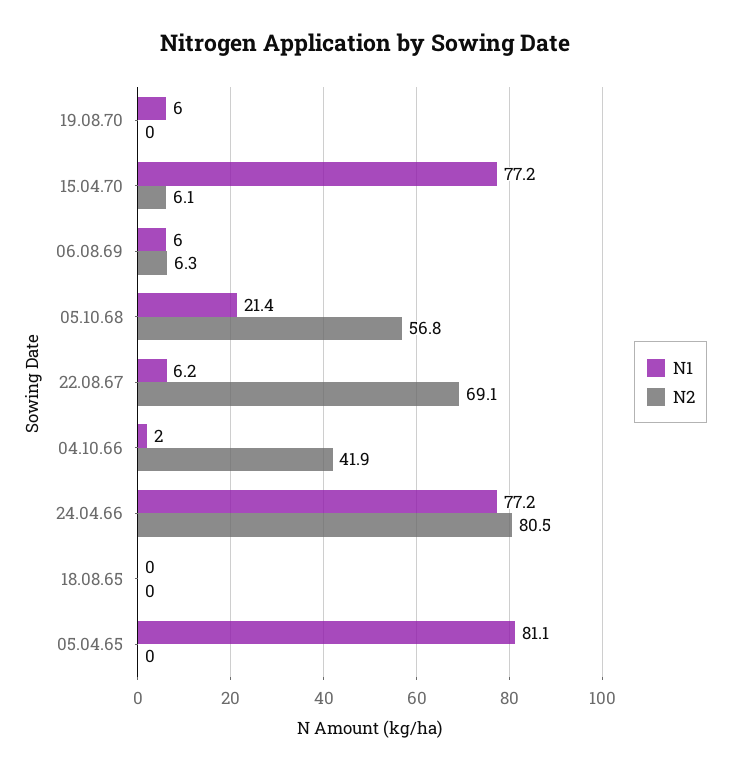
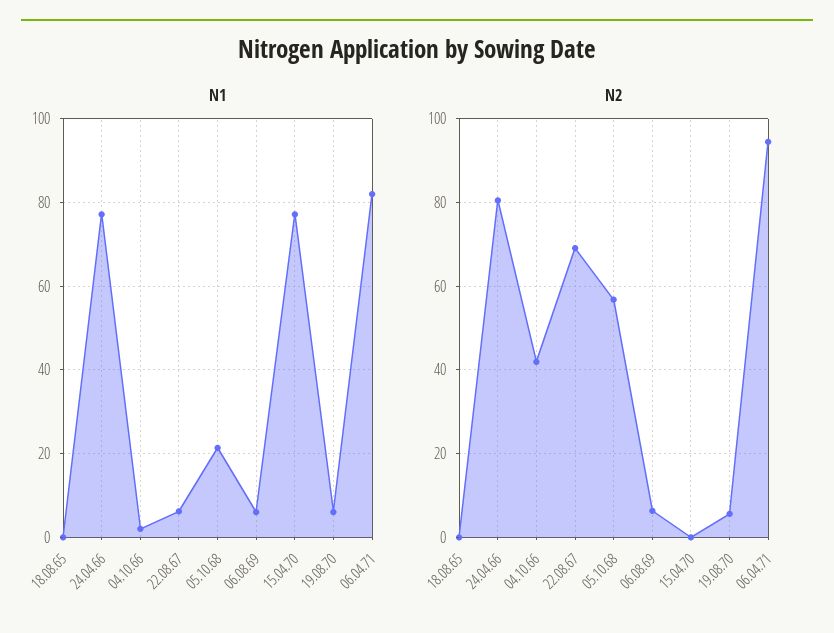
N2, 19.08.70: 0 -> 6
N2, 15.04.70: 6.1 -> 0
N1, 05.04.65: 81.1 -> none
N2, 05.04.65: 0 -> none
N1, 06.04.71: none -> 82
N2, 06.04.71: none -> 94

